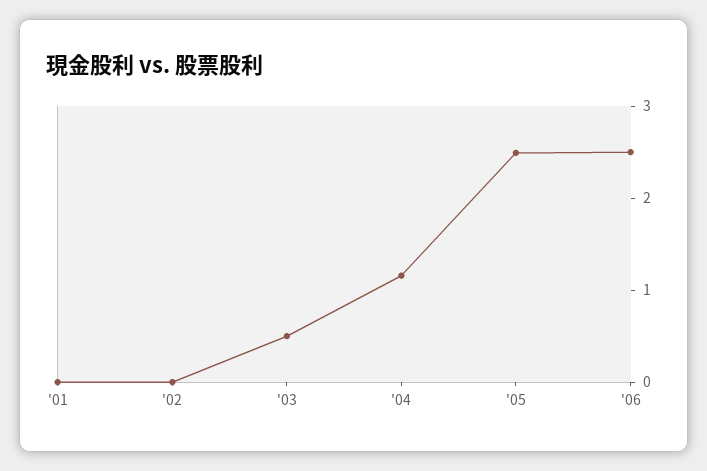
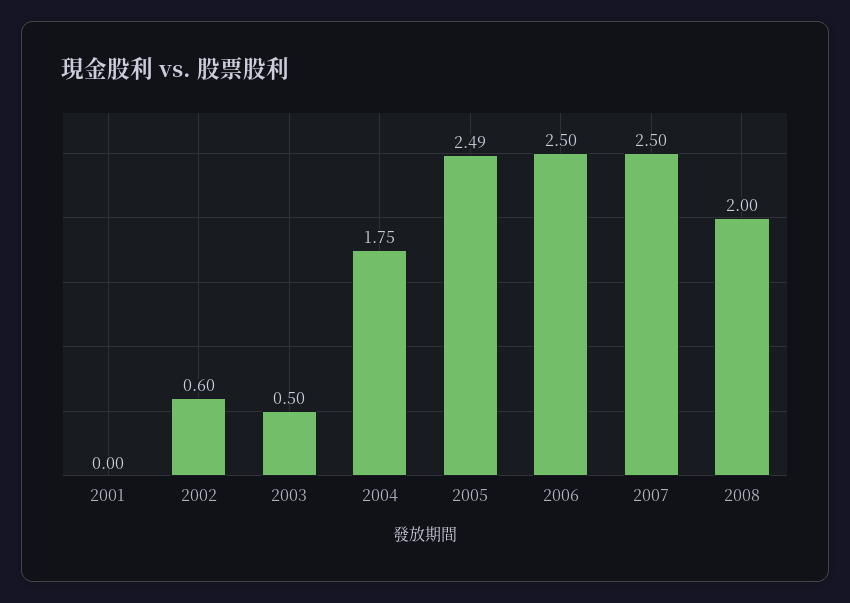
'02: 0 -> 0.6
'04: 1.2 -> 1.75
2007: none -> 2.5
2008: none -> 2

